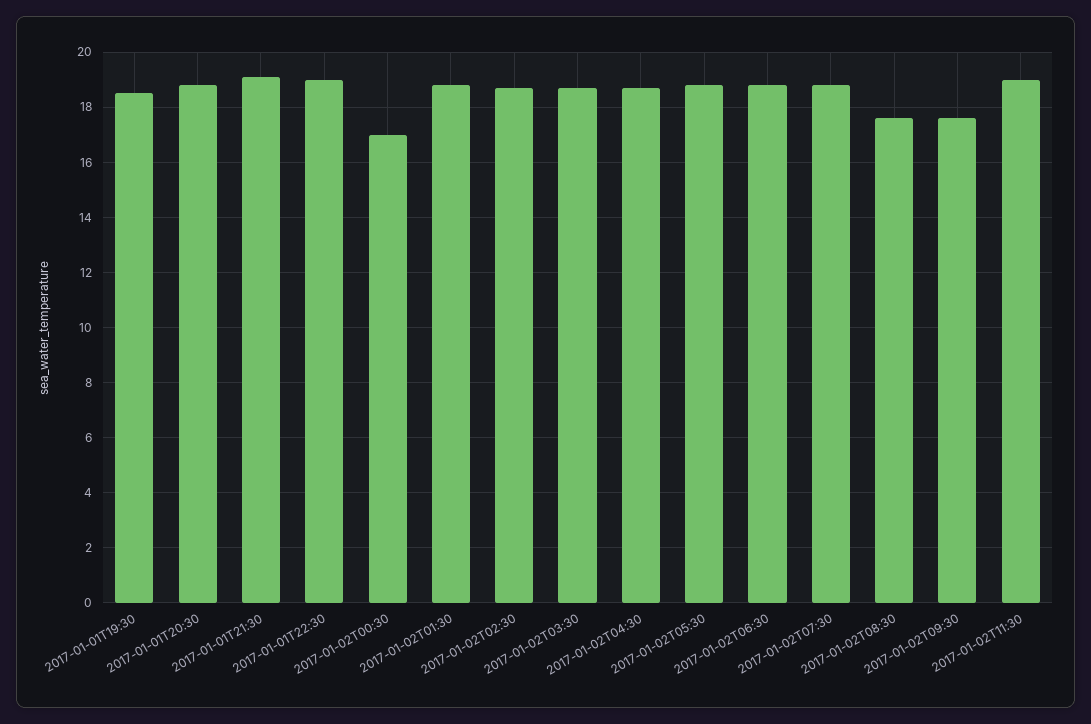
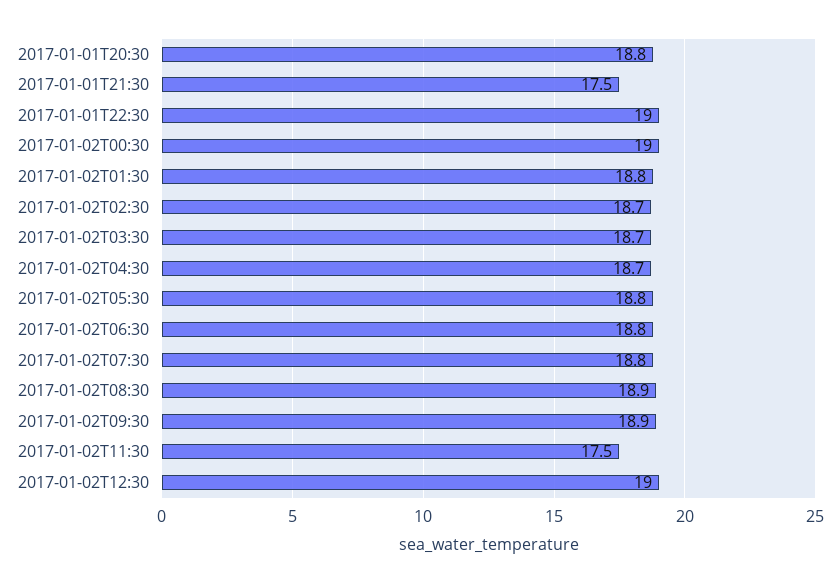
2017-01-01T19:30: 18.5 -> none
2017-01-01T21:30: 19 -> 17.5
2017-01-02T00:30: 17 -> 19
2017-01-02T08:30: 17.5 -> 18.9
2017-01-02T09:30: 17.5 -> 18.9
2017-01-02T11:30: 19 -> 17.5
2017-01-02T12:30: none -> 19

